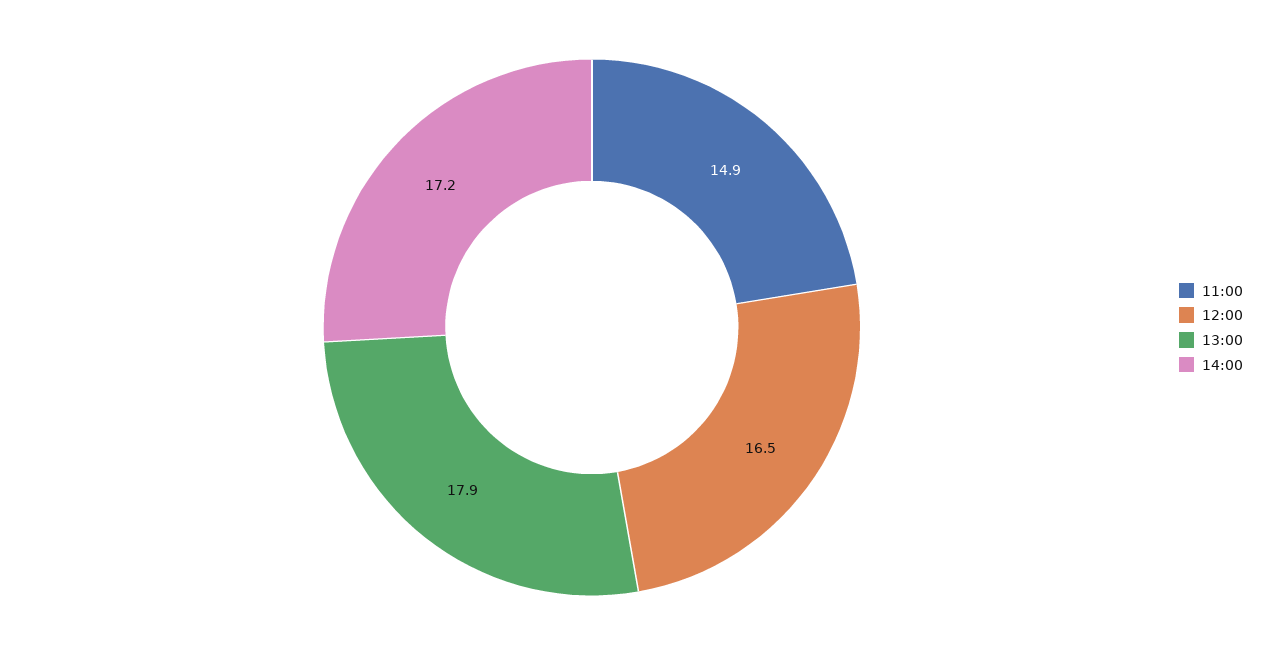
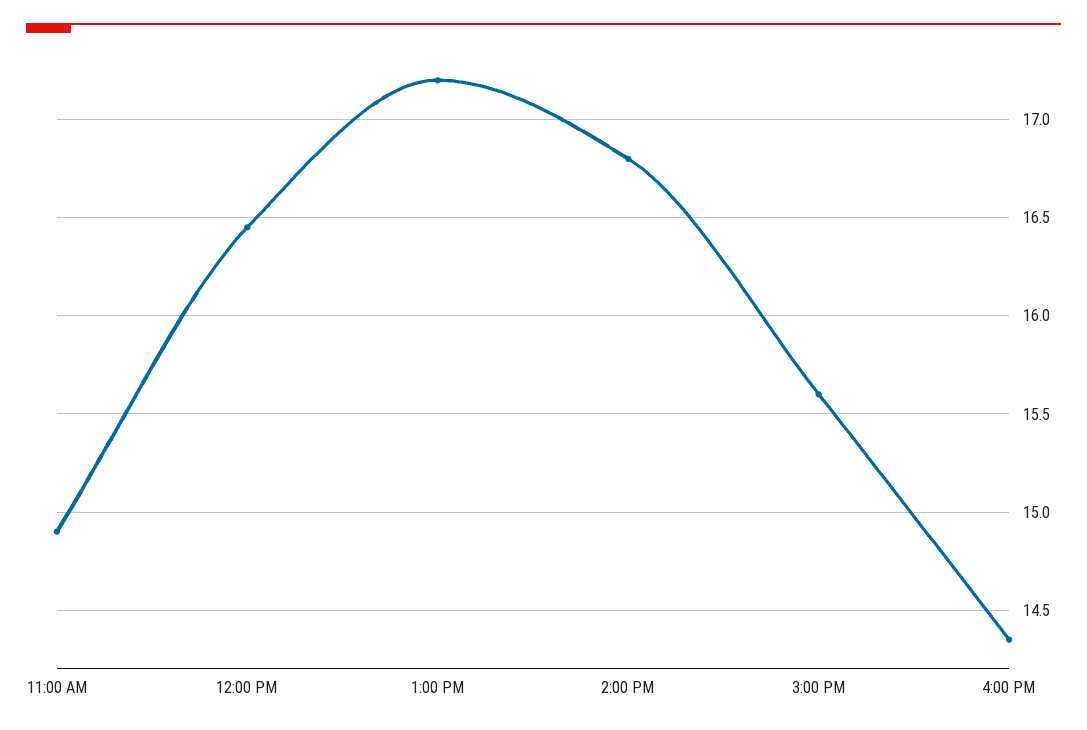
13:00: 17.9 -> 17.2
14:00: 17.2 -> 16.8
3:00 PM: none -> 15.6
4:00 PM: none -> 14.35

